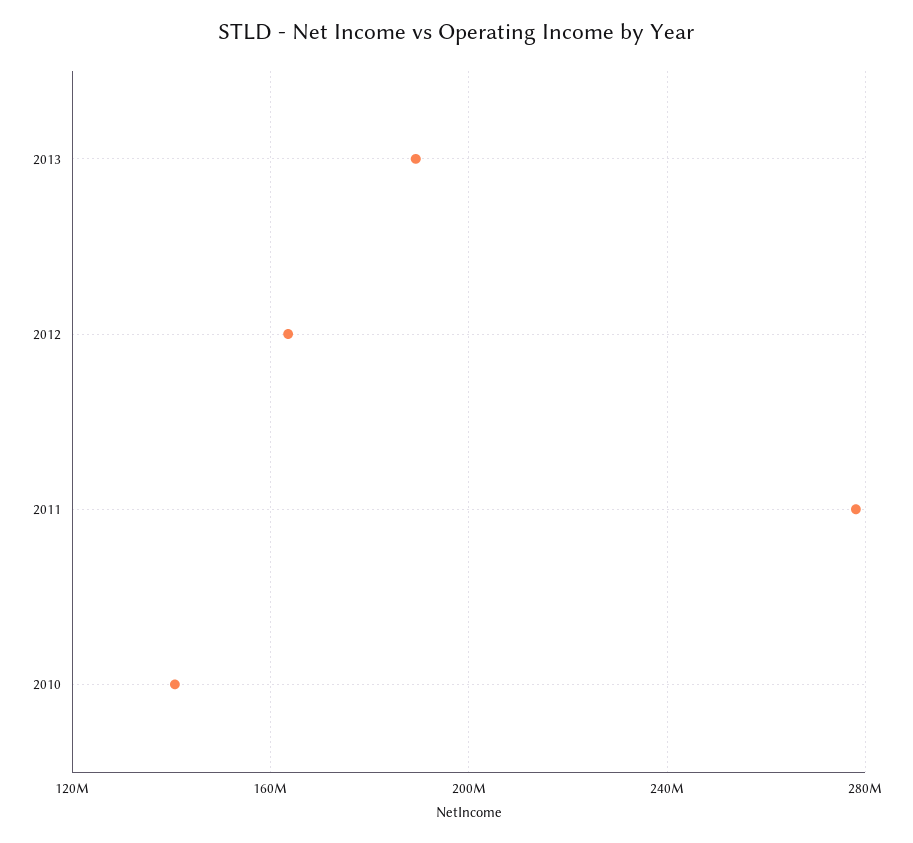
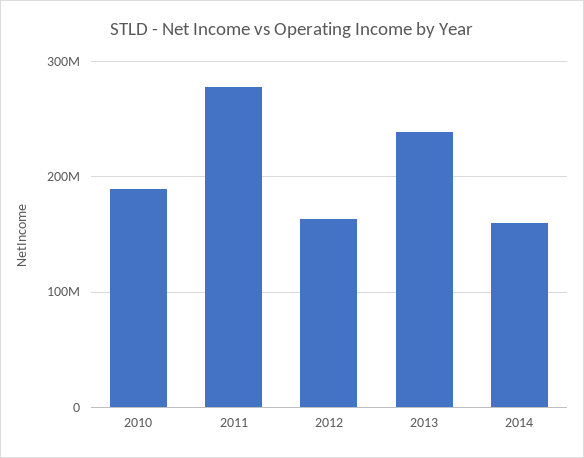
2013: 190000000 -> 240000000
2010: 140000000 -> 190000000
2014: none -> 160000000

